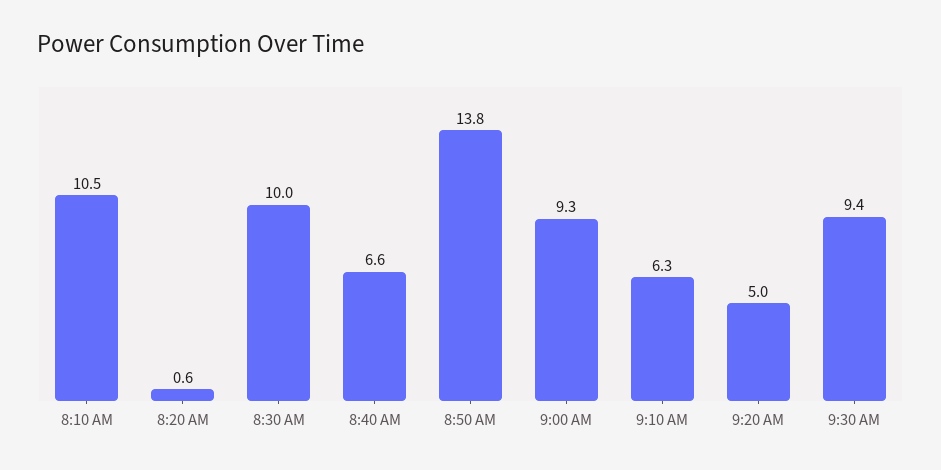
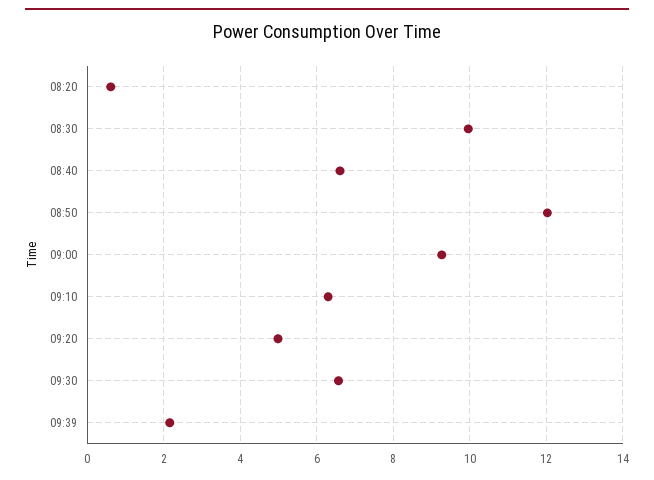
8:10 AM: 10.5 -> none
8:50 AM: 13.8 -> 12
9:30 AM: 9.4 -> 6.6
09:39: none -> 2.2

